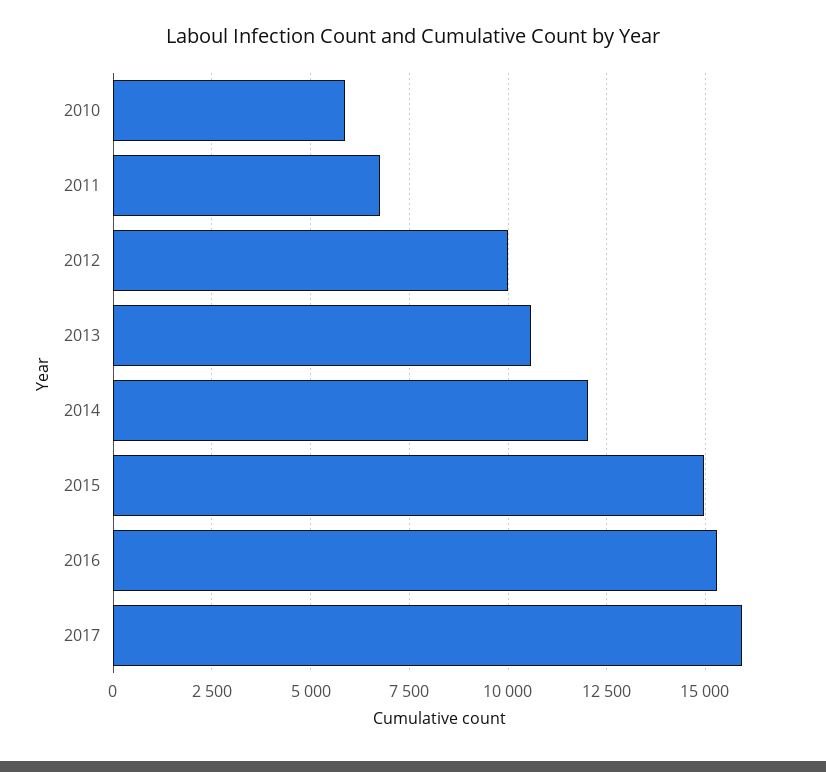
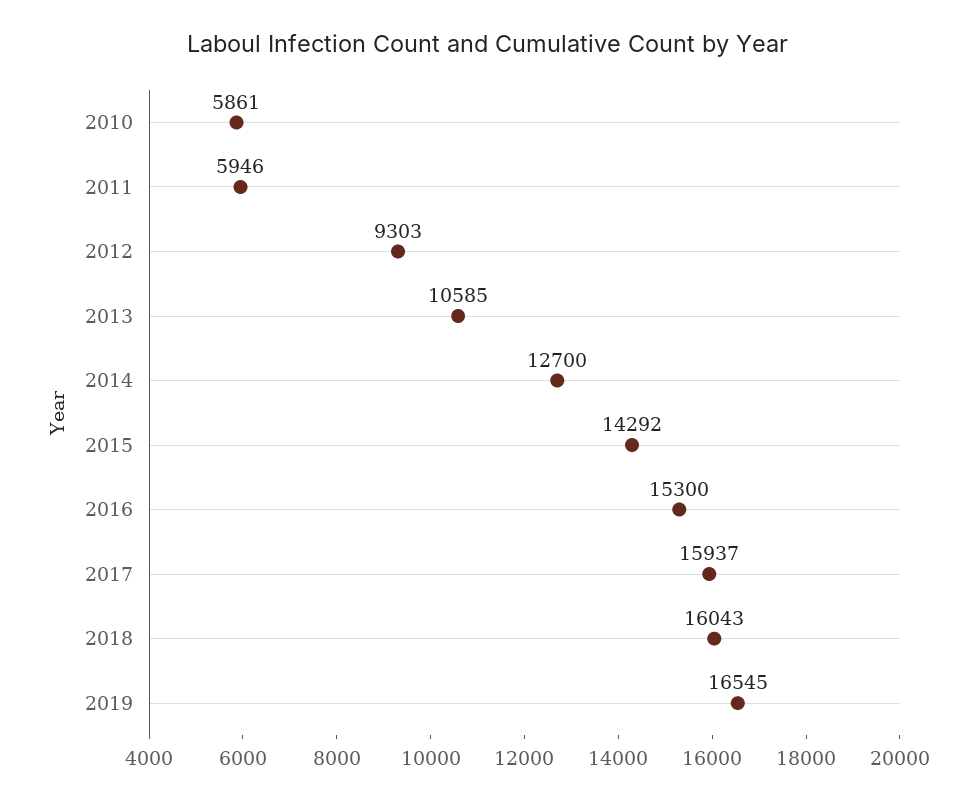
2011: 6750 -> 5946
2012: 10000 -> 9303
2014: 12000 -> 12700
2015: 15000 -> 14292
2018: none -> 16043
2019: none -> 16545

